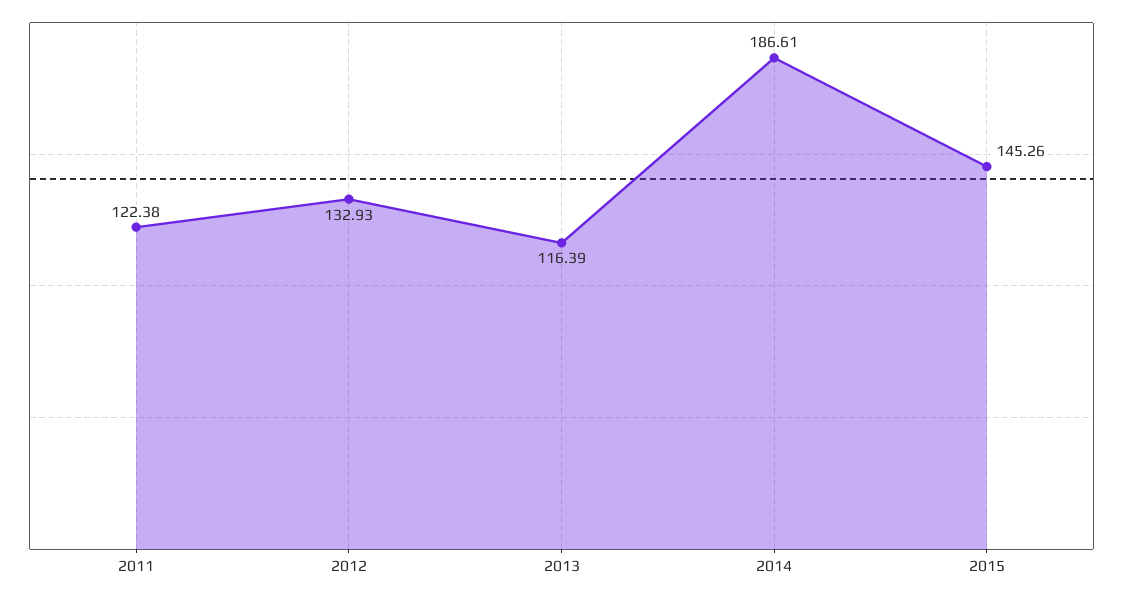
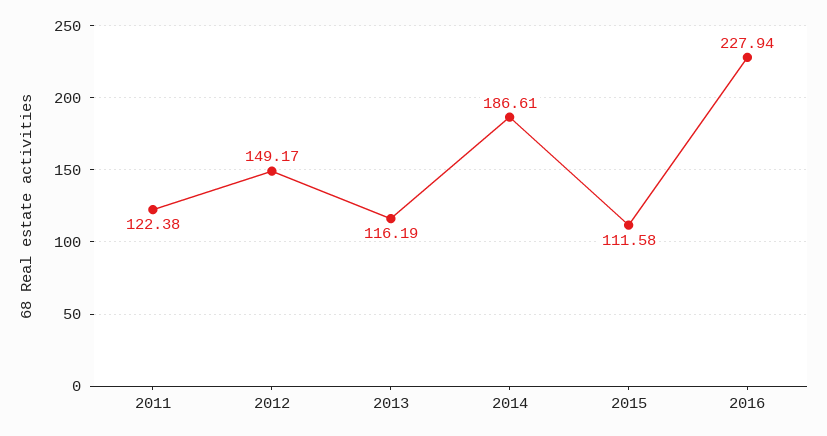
2012: 132.93 -> 149.17
2013: 116.39 -> 116.19
2015: 145.26 -> 111.58
2016: none -> 227.94

